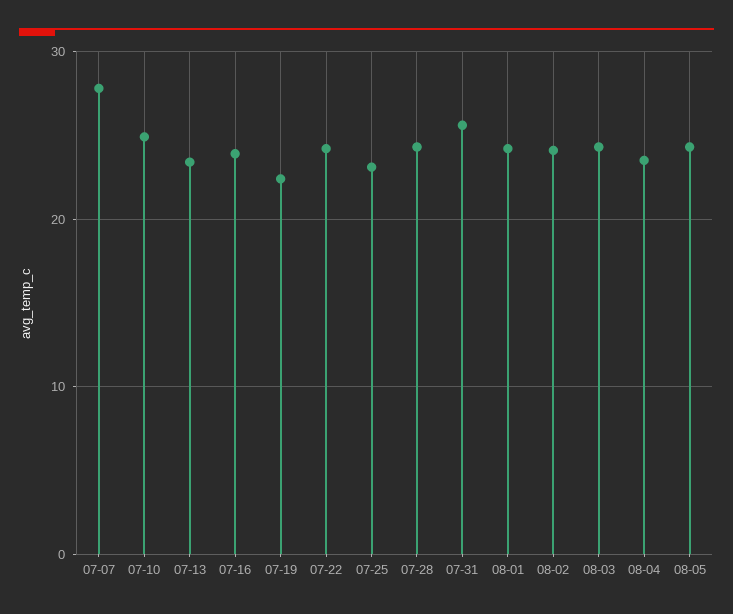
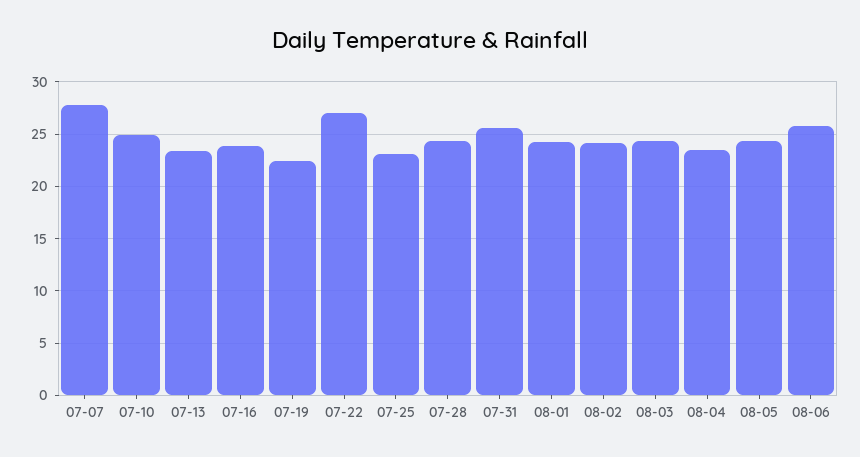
07-22: 24 -> 27
08-06: none -> 26

